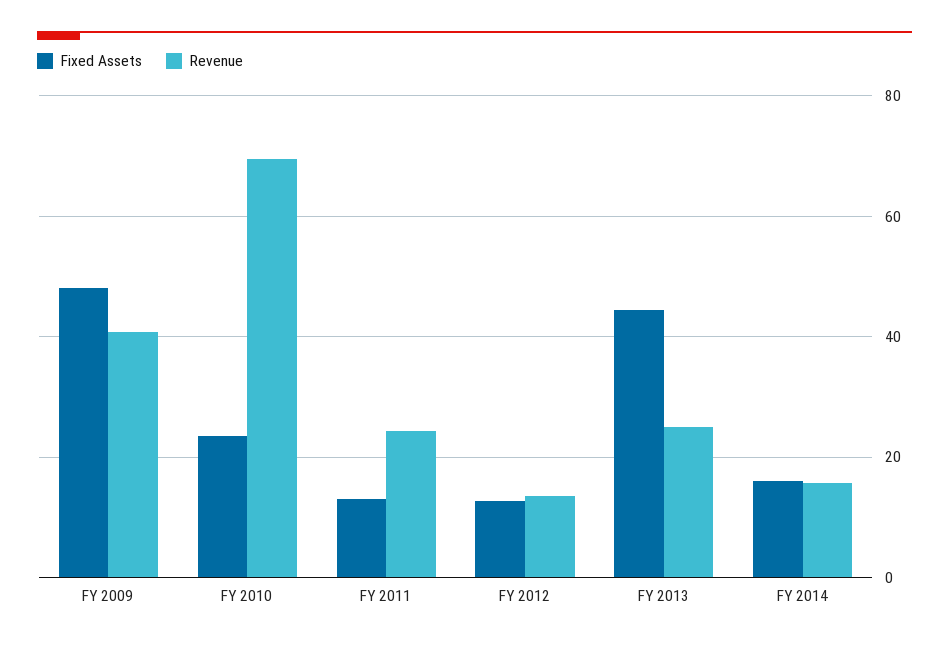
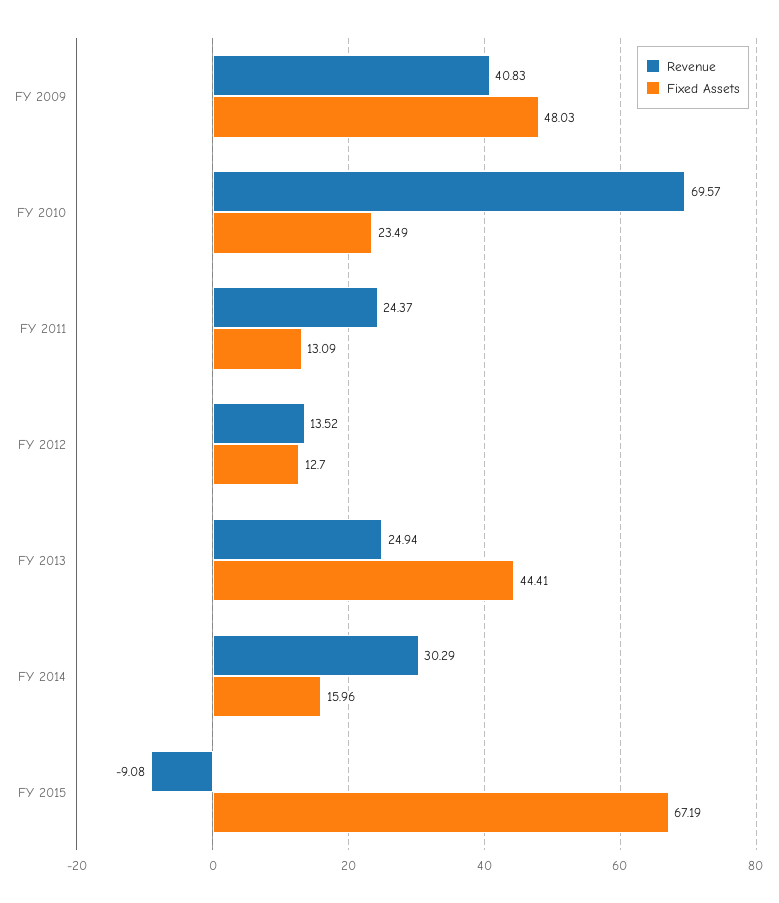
Revenue, FY 2014: 16 -> 30.29
Revenue, FY 2015: none -> -9.08
Fixed Assets, FY 2015: none -> 67.19

